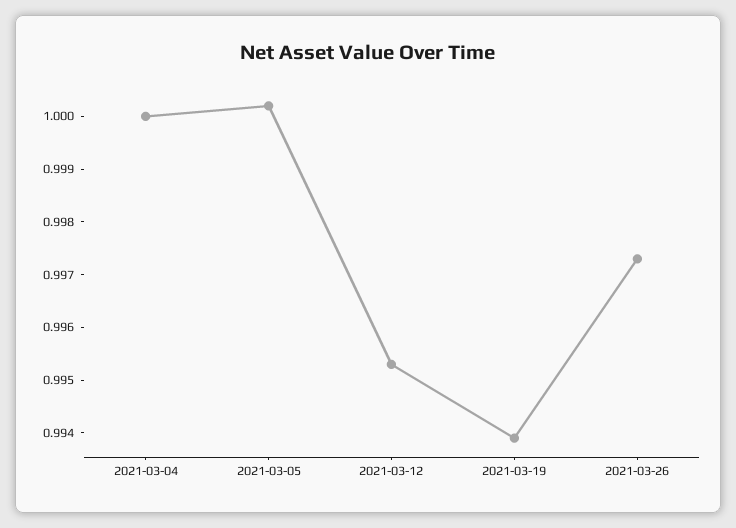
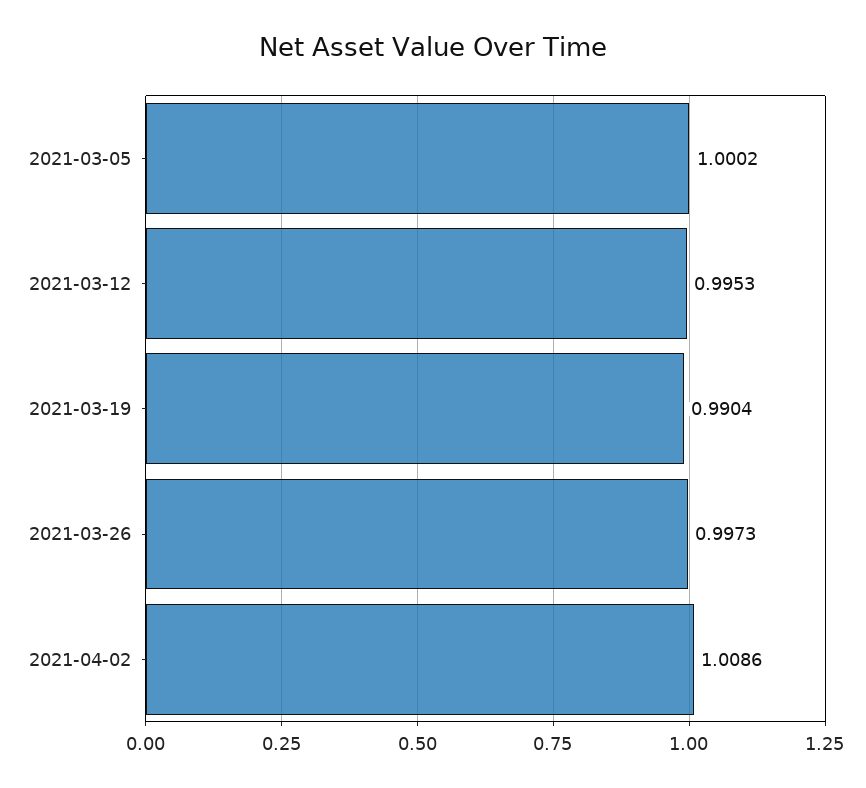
2021-03-04: 1 -> none
2021-03-19: 0.994 -> 0.9904
2021-04-02: none -> 1.0086

